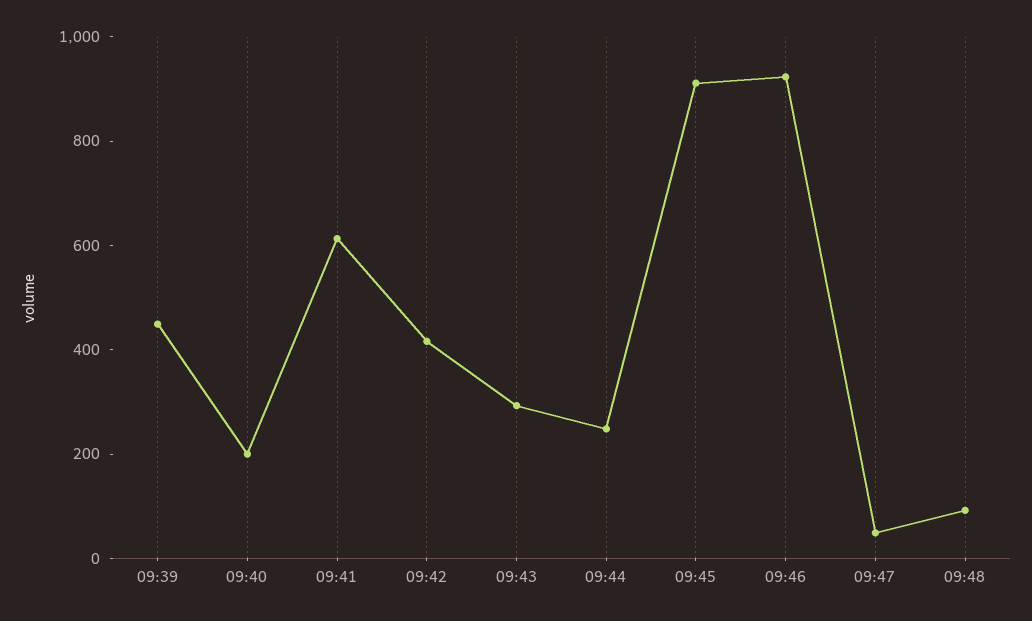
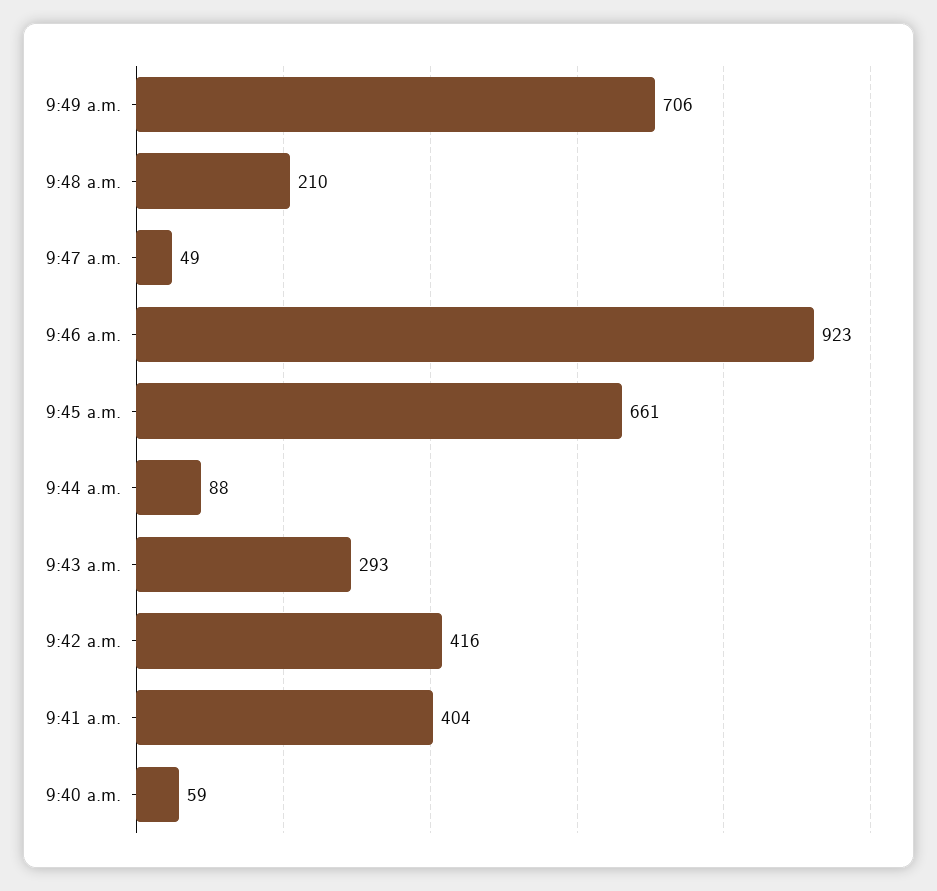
09:39: 450 -> none
09:40: 200 -> 59
09:41: 600 -> 404
09:44: 250 -> 88
09:45: 900 -> 661
09:48: 100 -> 210
9:49 a.m.: none -> 706

